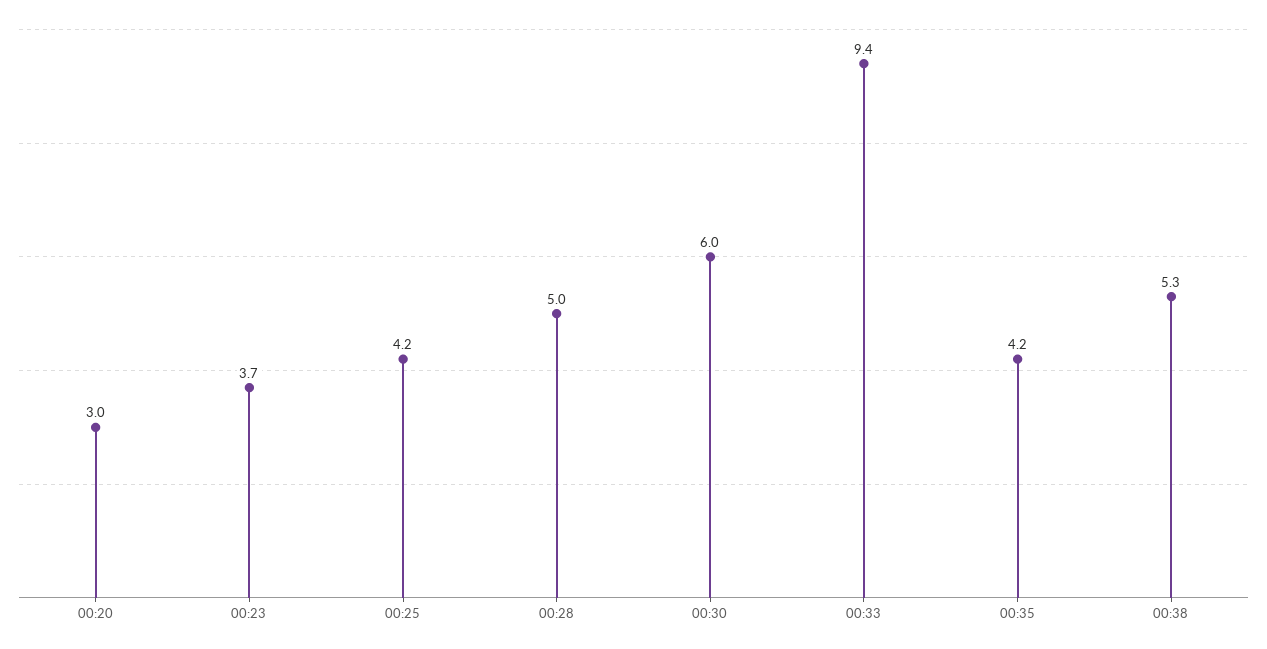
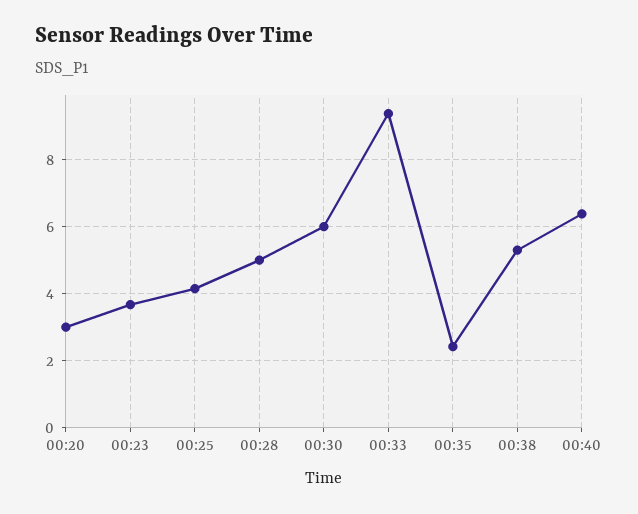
00:35: 4.2 -> 2.4
00:40: none -> 6.4

